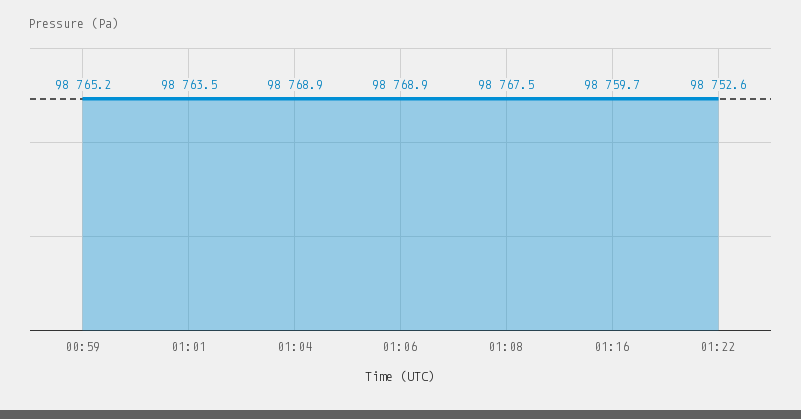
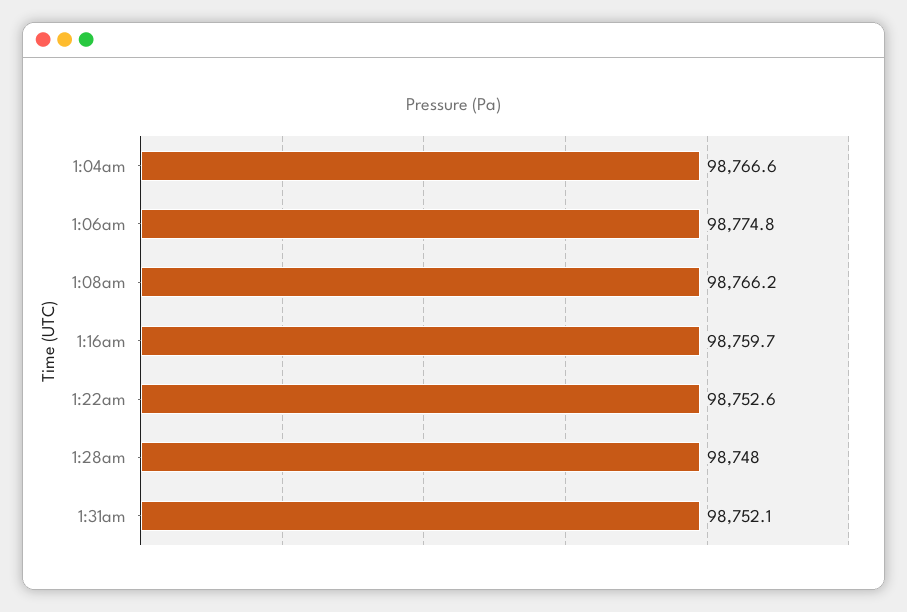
00:59: 98765.2 -> none
01:01: 98763.5 -> none
01:04: 98768.9 -> 98766.6
01:06: 98768.9 -> 98774.8
01:08: 98767.5 -> 98766.2
1:28am: none -> 98748
1:31am: none -> 98752.1

